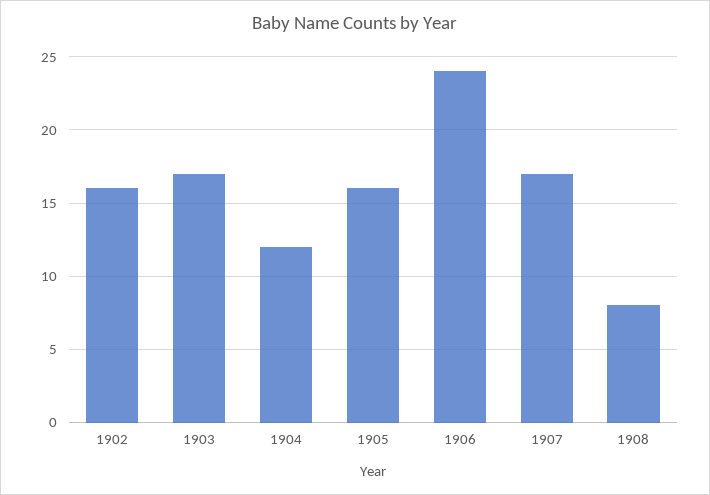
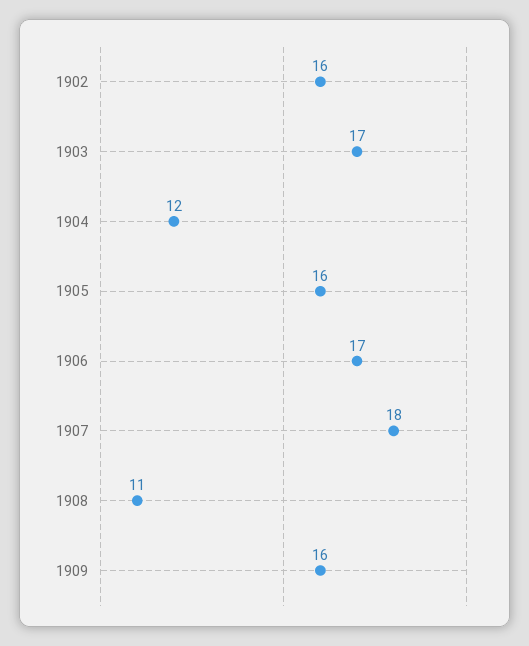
1906: 24 -> 17
1907: 17 -> 18
1908: 8 -> 11
1909: none -> 16

